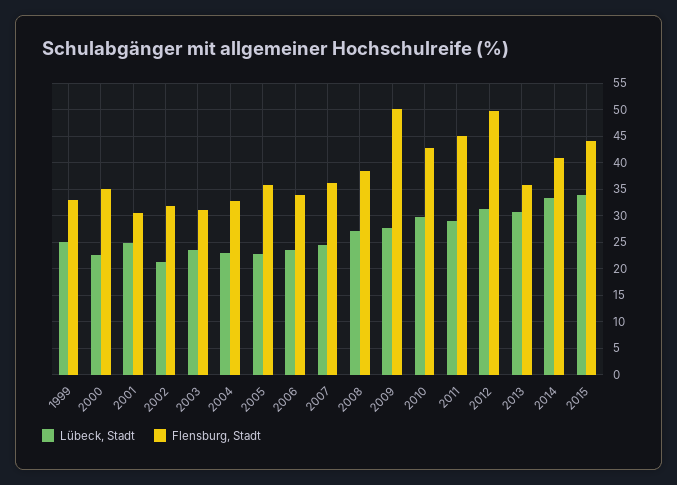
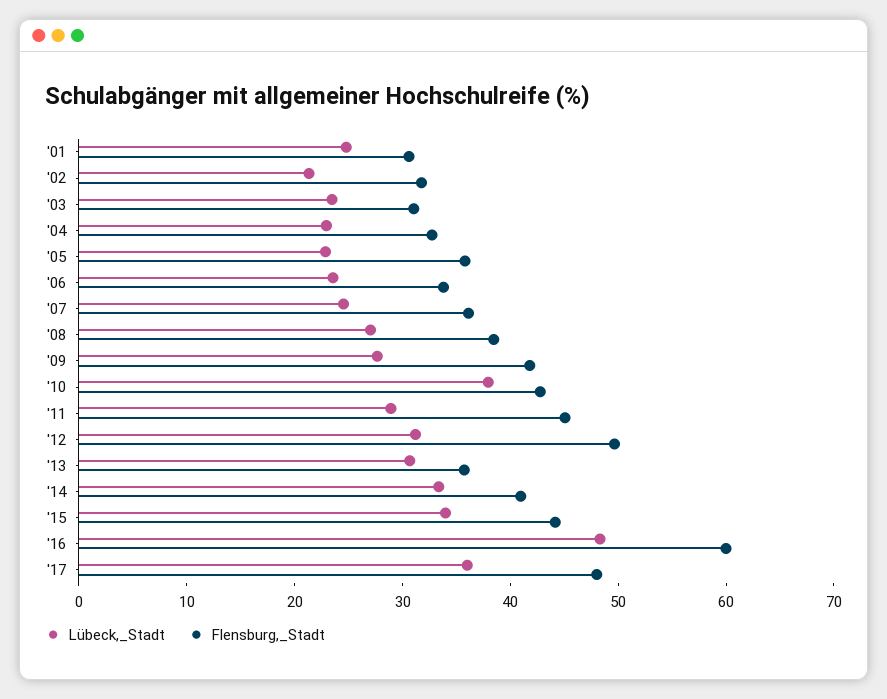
Lübeck, Stadt, 1999: 25 -> none
Flensburg, Stadt, 1999: 32.5 -> none
Lübeck, Stadt, 2000: 22.5 -> none
Flensburg, Stadt, 2000: 35 -> none
Flensburg, Stadt, 2009: 50 -> 42
Lübeck, Stadt, 2010: 30 -> 38
Lübeck, Stadt, '16: none -> 48
Flensburg, Stadt, '16: none -> 60
Lübeck, Stadt, '17: none -> 36
Flensburg, Stadt, '17: none -> 48

